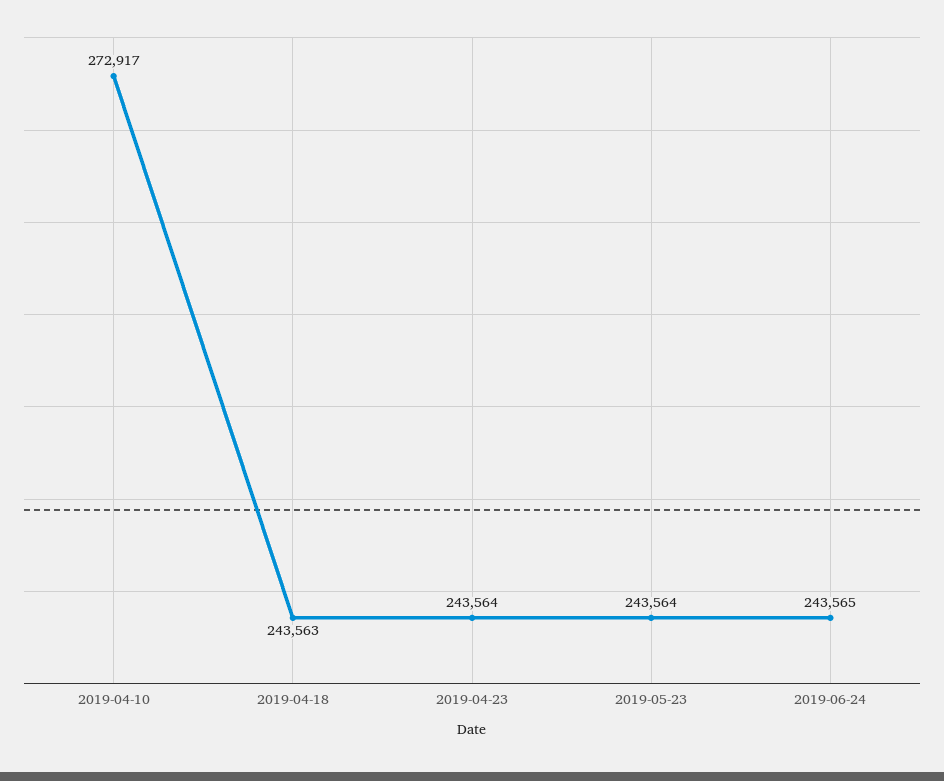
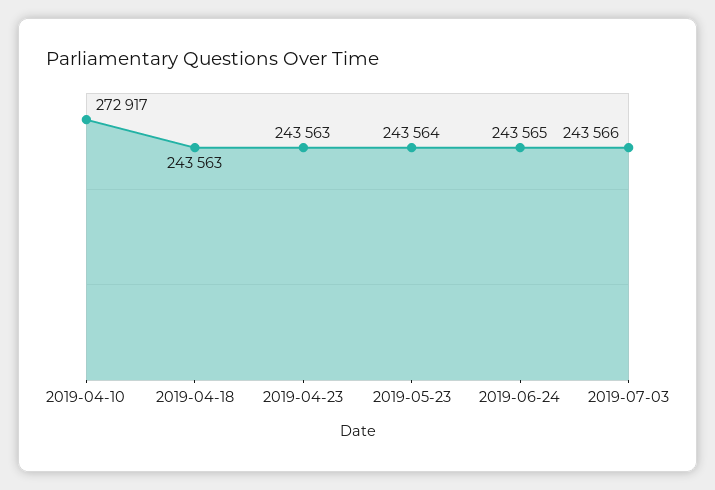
2019-04-23: 243564 -> 243563
2019-07-03: none -> 243566

